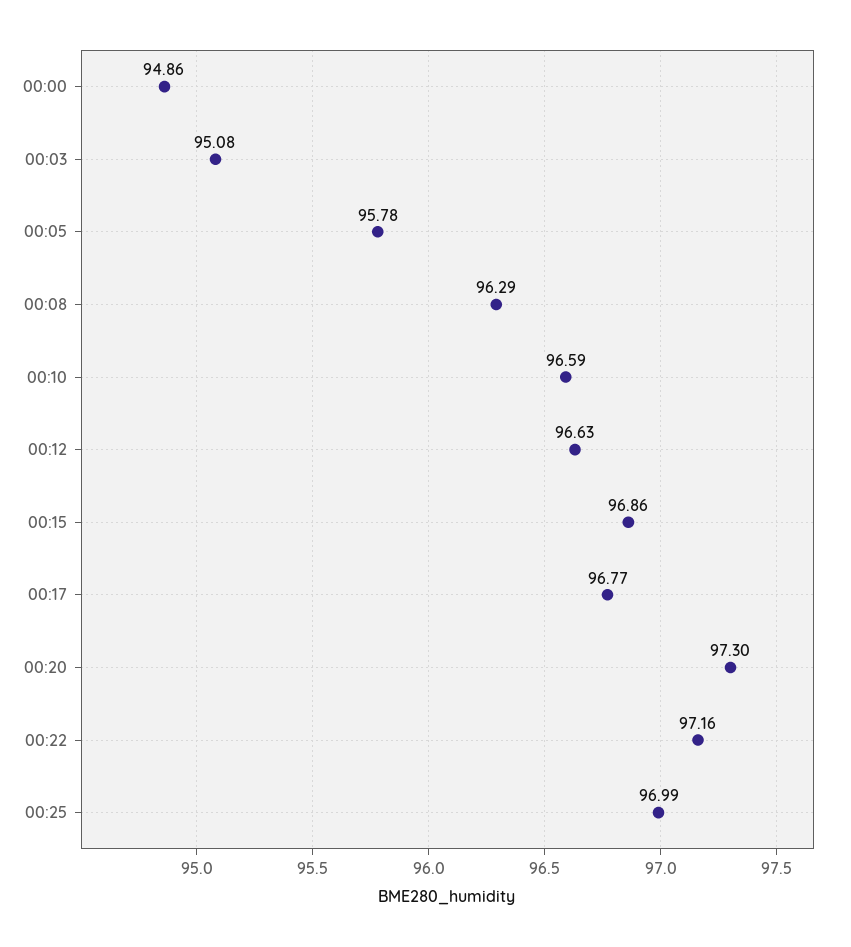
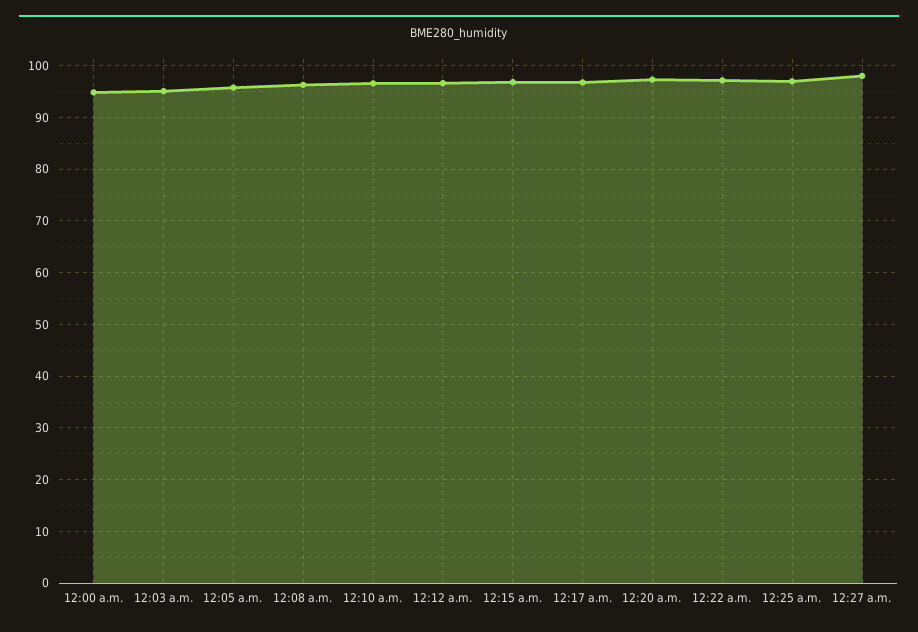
12:27 a.m.: none -> 98

